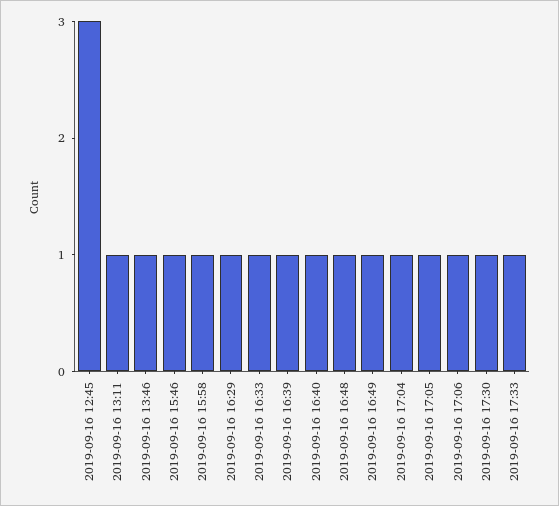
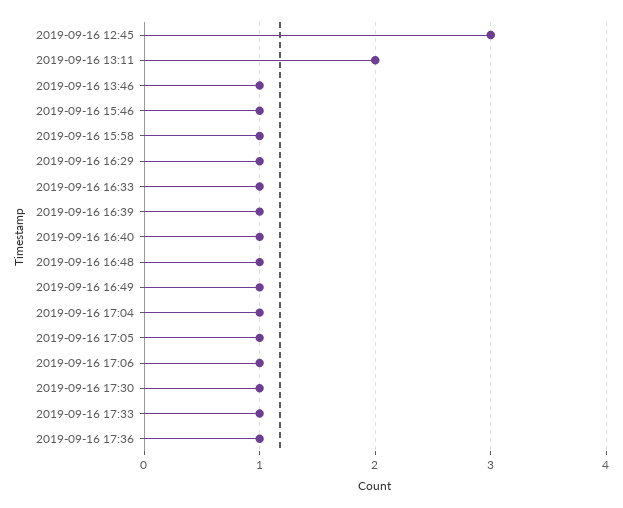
2019-09-16 13:11: 1 -> 2
2019-09-16 17:36: none -> 1

